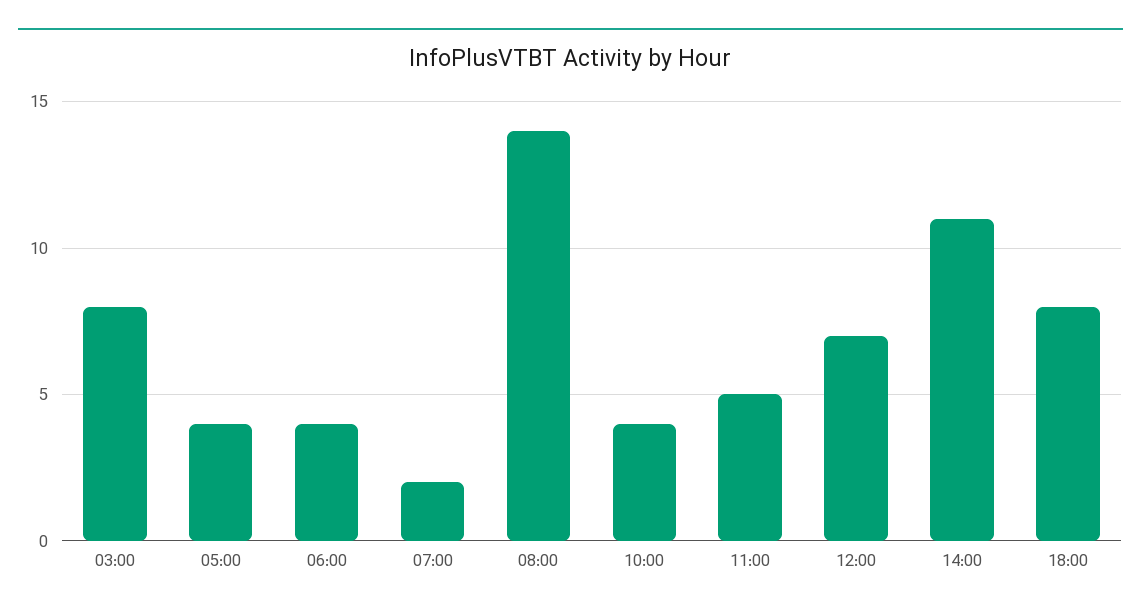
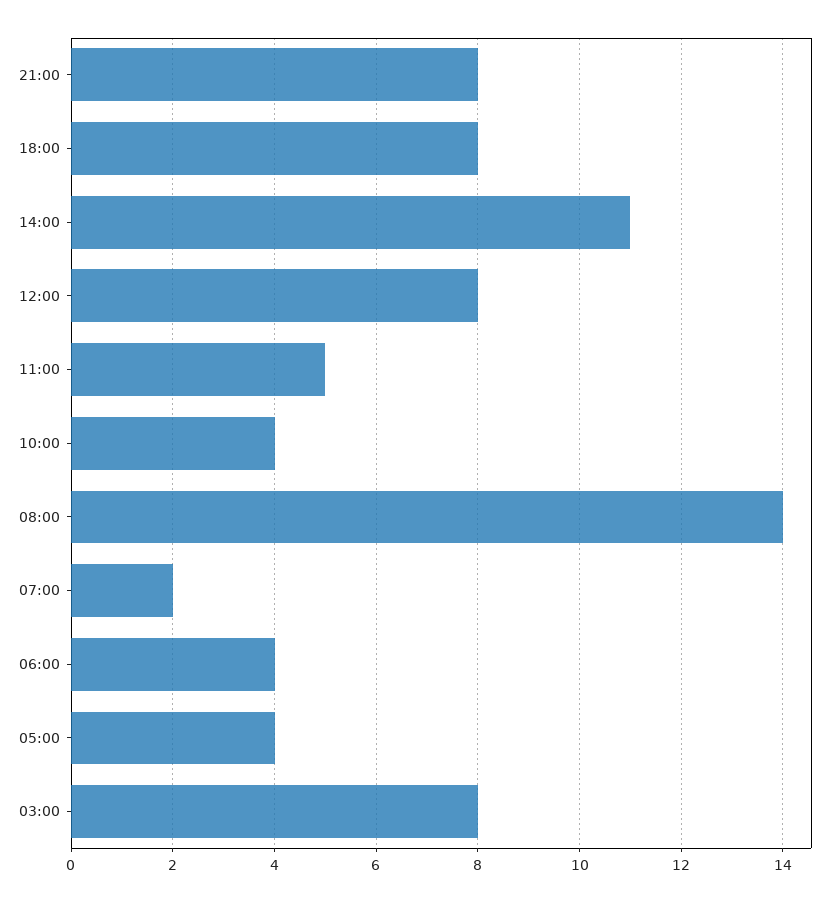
12:00: 7 -> 8
21:00: none -> 8

